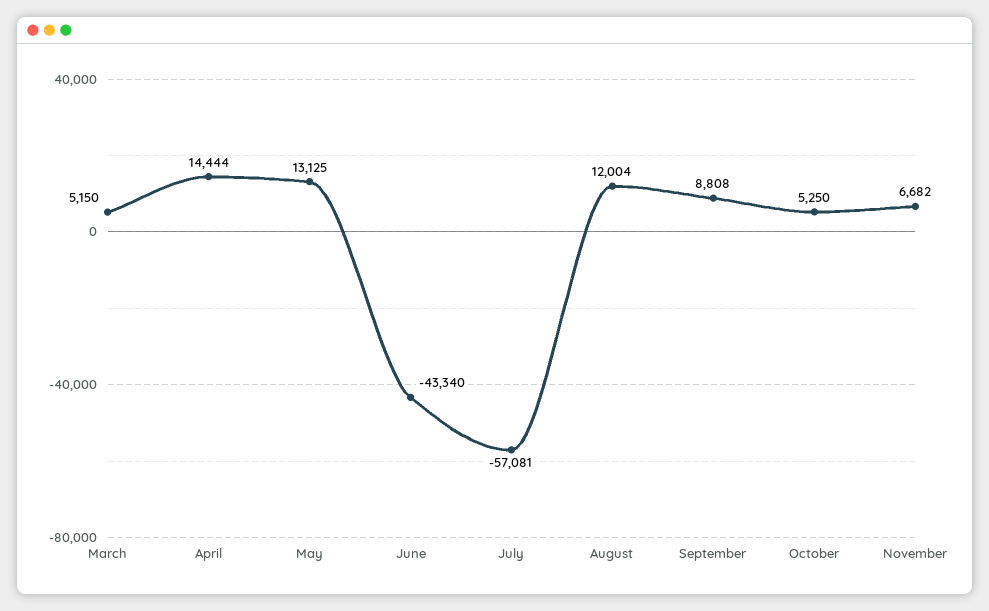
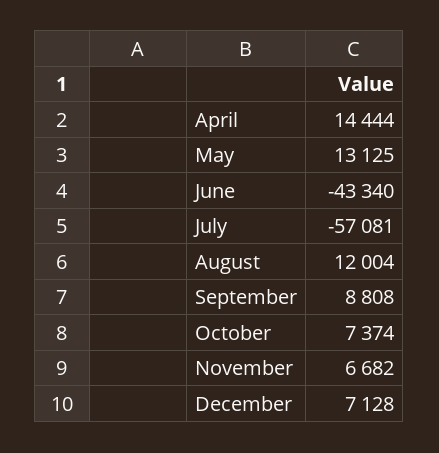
March: 5150 -> none
October: 5250 -> 7374
December: none -> 7128

